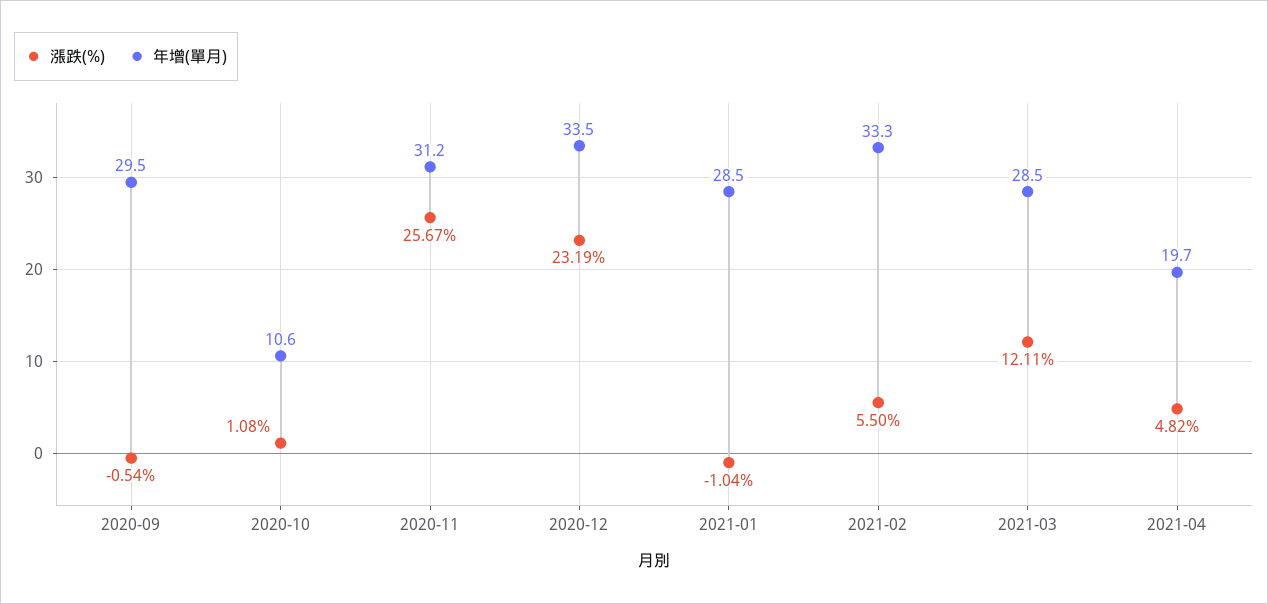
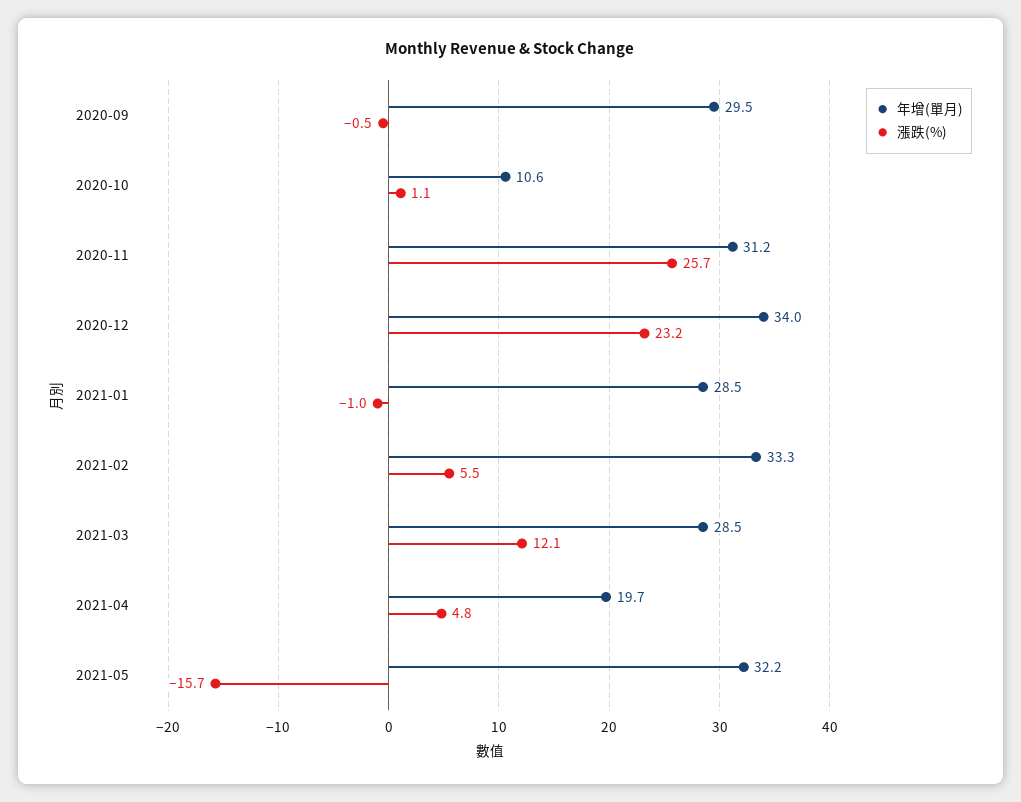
年增(單月), 2020-12: 33.5 -> 34
年增(單月), 2021-05: none -> 32.2
漲跌(%), 2021-05: none -> -15.7

